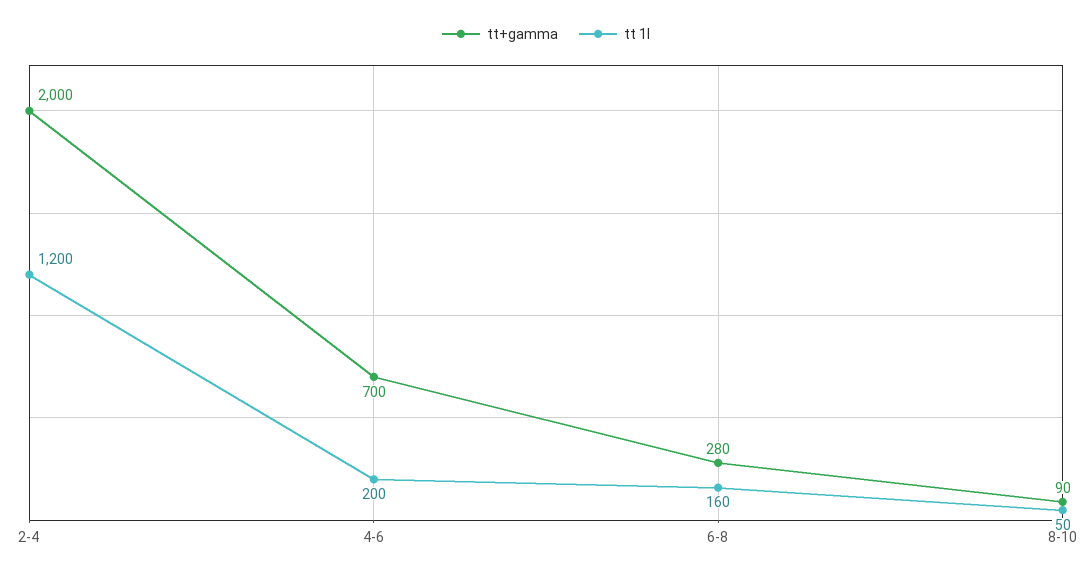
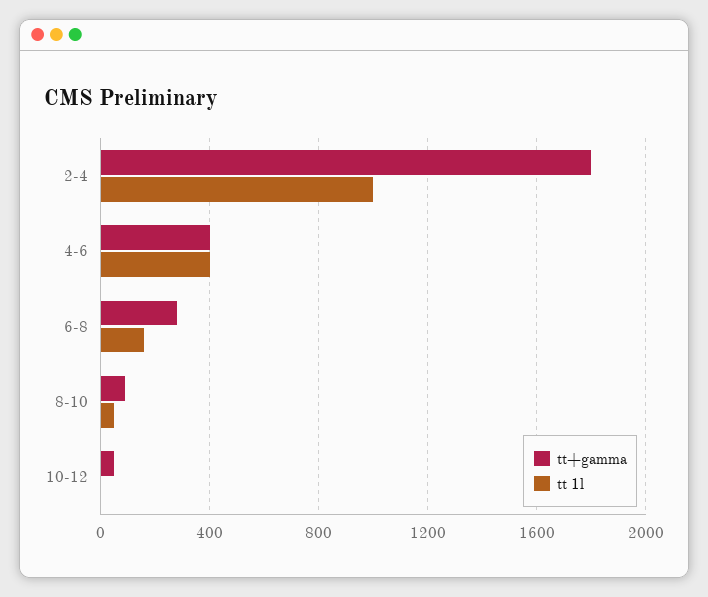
tt+gamma, 2-4: 2000 -> 1800
tt 1l, 2-4: 1200 -> 1000
tt+gamma, 4-6: 700 -> 400
tt 1l, 4-6: 200 -> 400
tt+gamma, 10-12: none -> 50
tt 1l, 10-12: none -> 0

